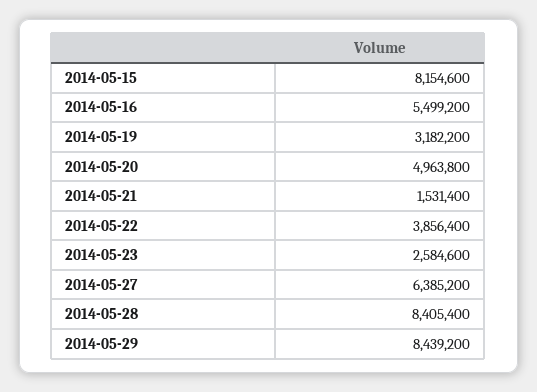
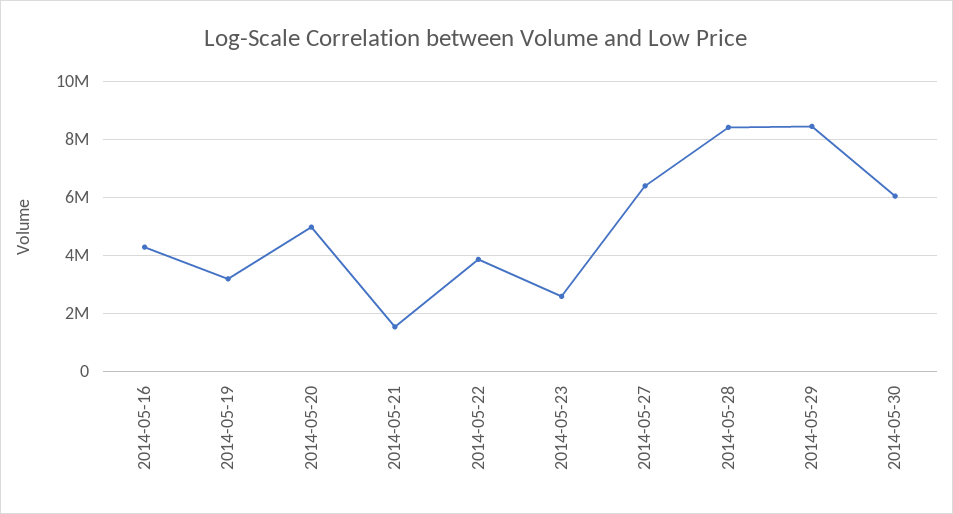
2014-05-15: 8154600 -> none
2014-05-16: 5499200 -> 4250000
2014-05-30: none -> 6000000

